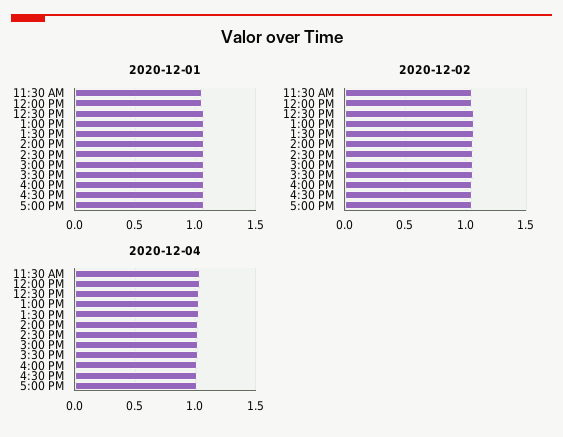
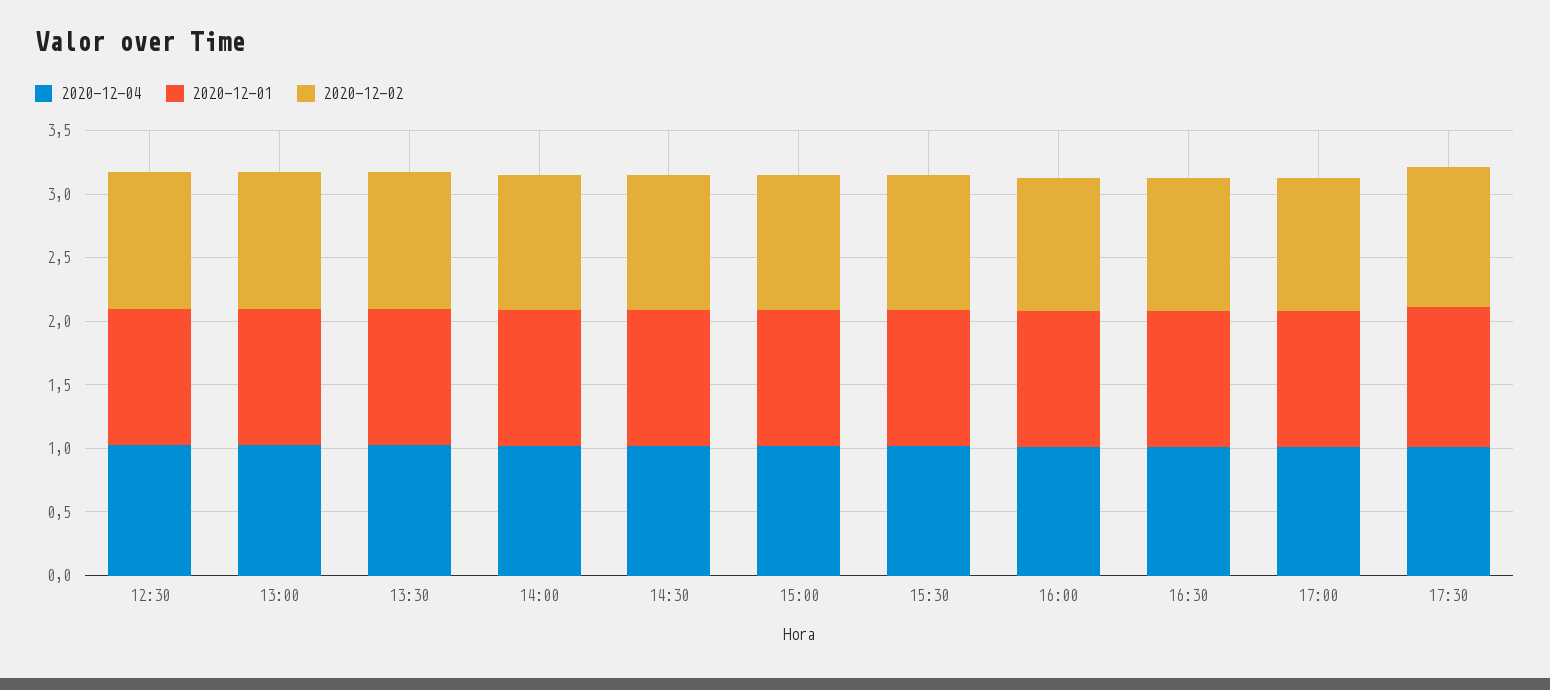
2020-12-01, 11:30 AM: 1.05 -> none
2020-12-01, 12:00 PM: 1.05 -> none
2020-12-02, 11:30 AM: 1.05 -> none
2020-12-02, 12:00 PM: 1.05 -> none
2020-12-04, 11:30 AM: 1.05 -> none
2020-12-04, 12:00 PM: 1.05 -> none
2020-12-04, 17:30: none -> 1
2020-12-01, 17:30: none -> 1.1
2020-12-02, 17:30: none -> 1.1

